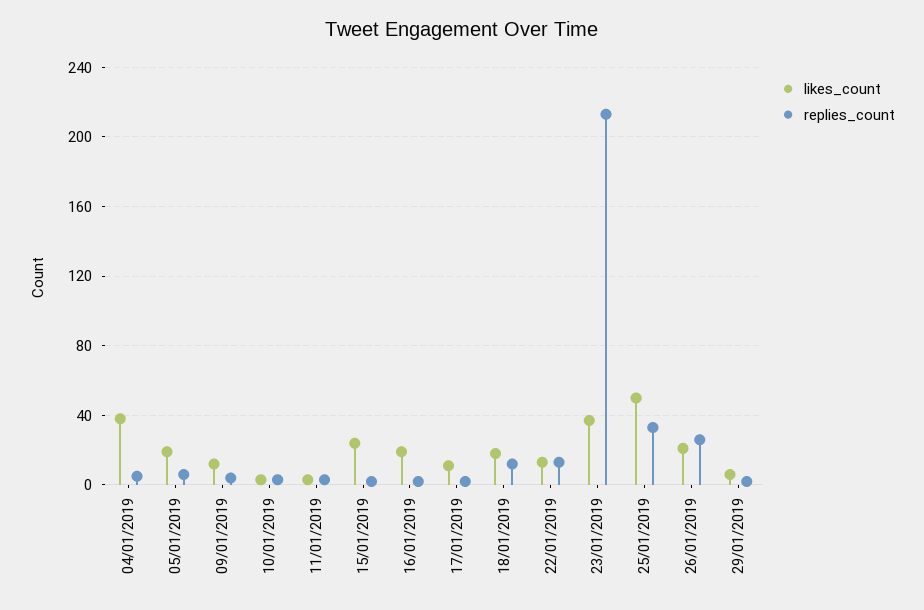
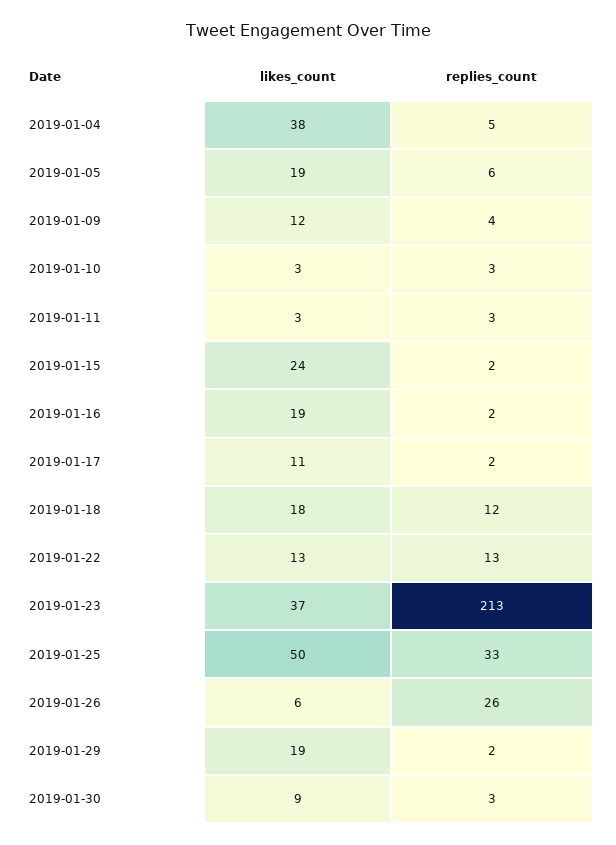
likes_count, 26/01/2019: 20 -> 6
likes_count, 29/01/2019: 5 -> 19
likes_count, 2019-01-30: none -> 9
replies_count, 2019-01-30: none -> 3

